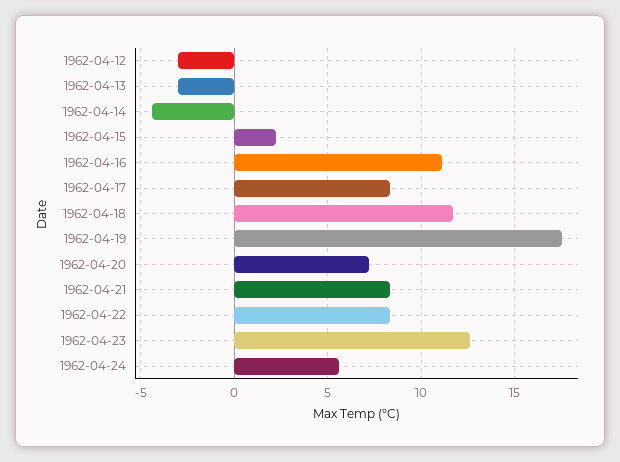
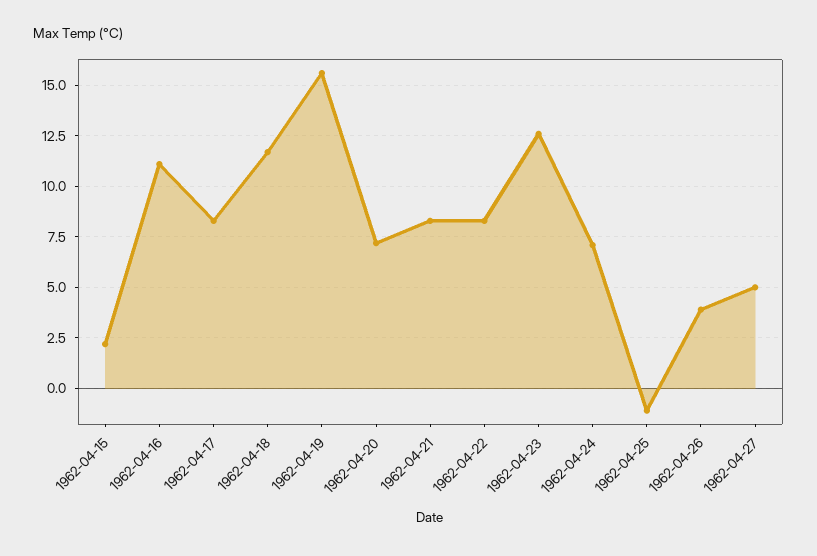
1962-04-12: -3 -> none
1962-04-13: -3 -> none
1962-04-14: -4.5 -> none
1962-04-19: 17.5 -> 15.5
1962-04-24: 5.5 -> 7
1962-04-25: none -> -1
1962-04-26: none -> 4
1962-04-27: none -> 5

